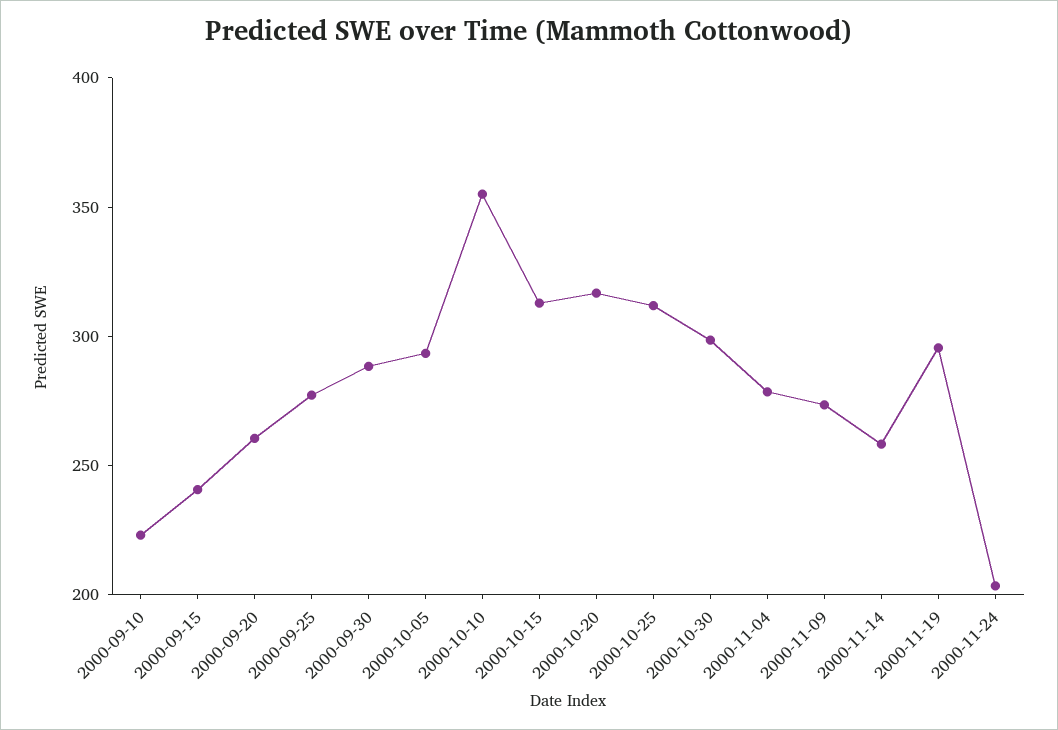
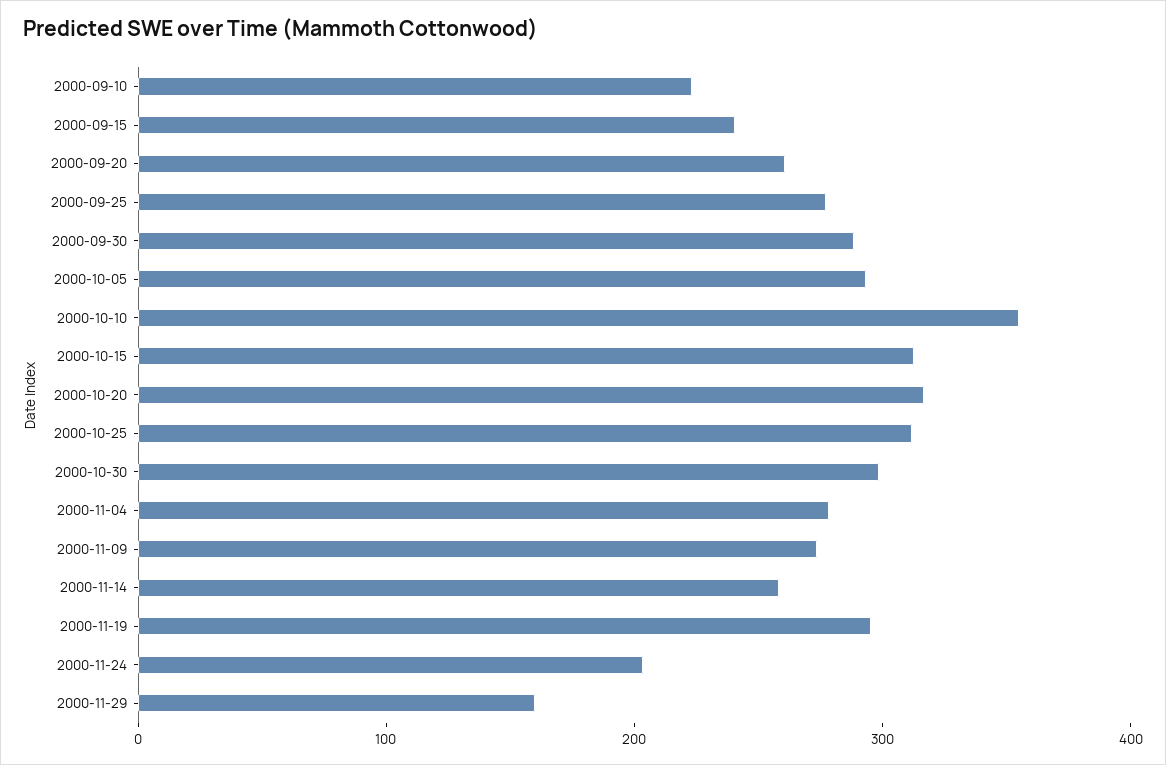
2000-11-29: none -> 160

